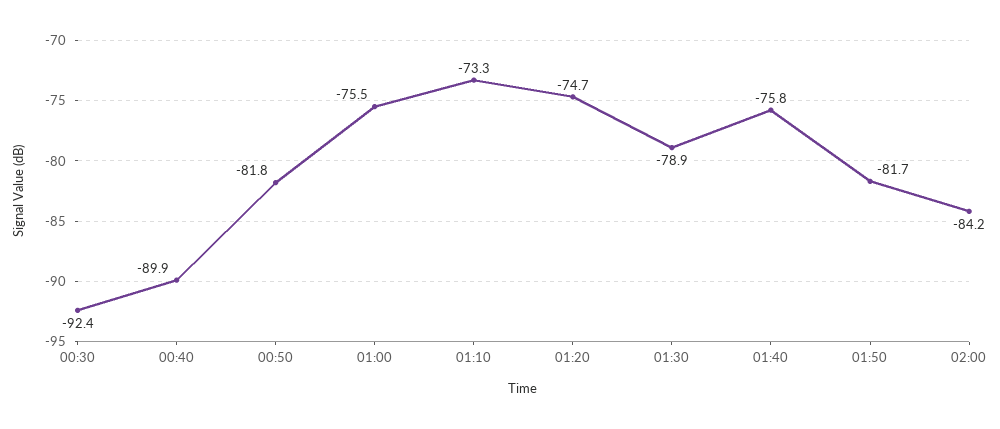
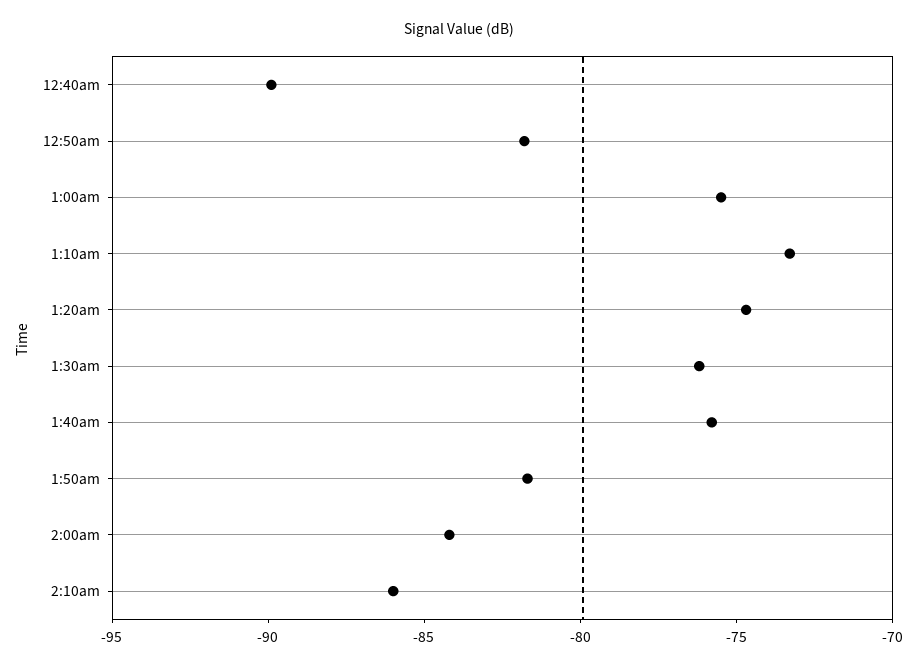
00:30: -92.4 -> none
01:30: -78.9 -> -76
2:10am: none -> -86

